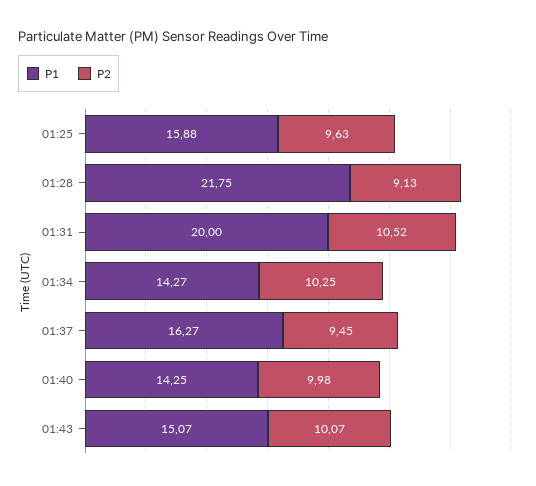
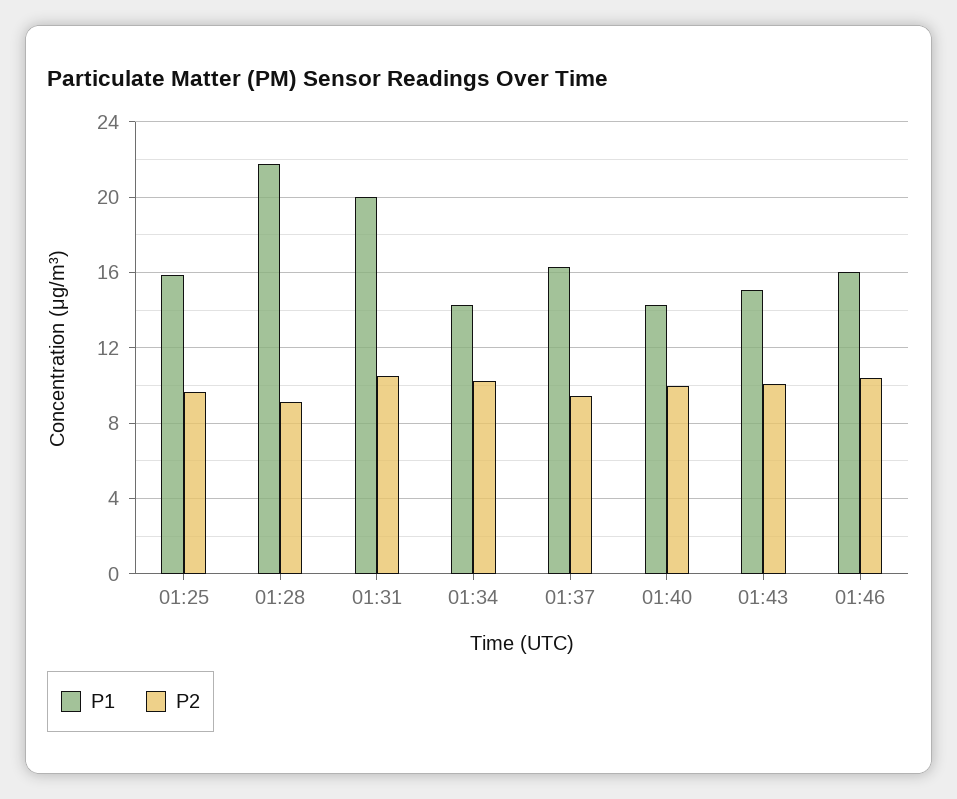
P1, 01:46: none -> 16
P2, 01:46: none -> 10.5

